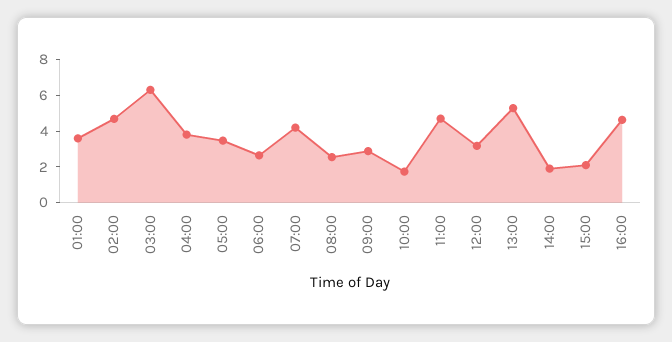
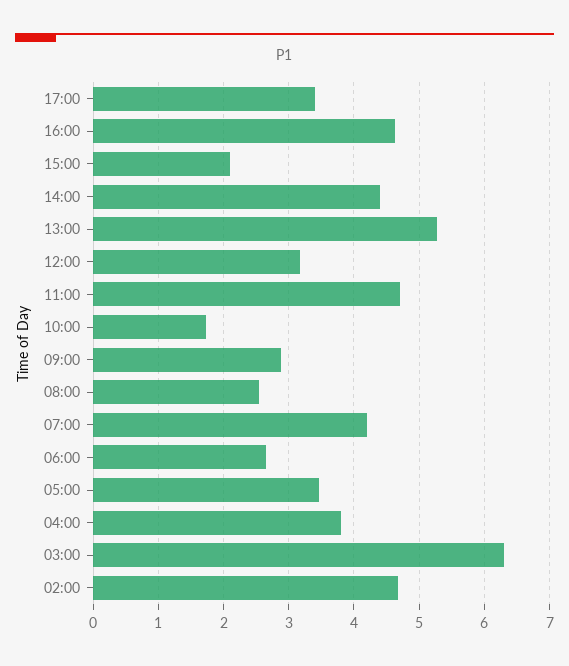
01:00: 3.5 -> none
14:00: 2 -> 4.4
17:00: none -> 3.4

